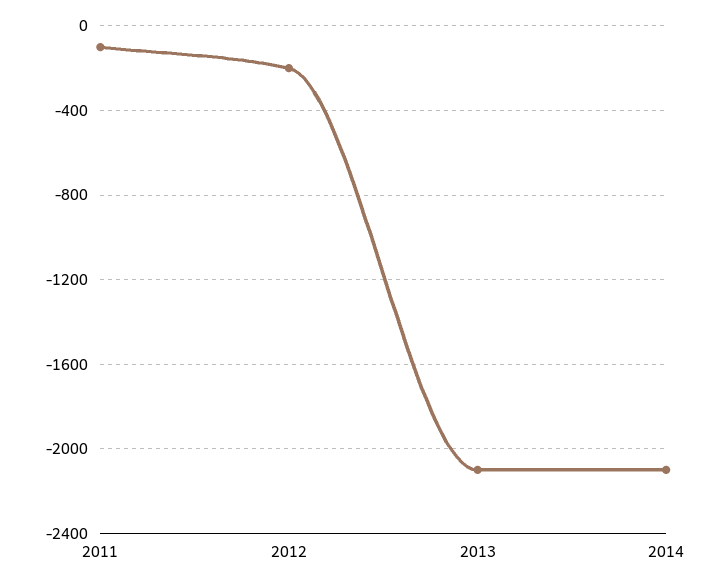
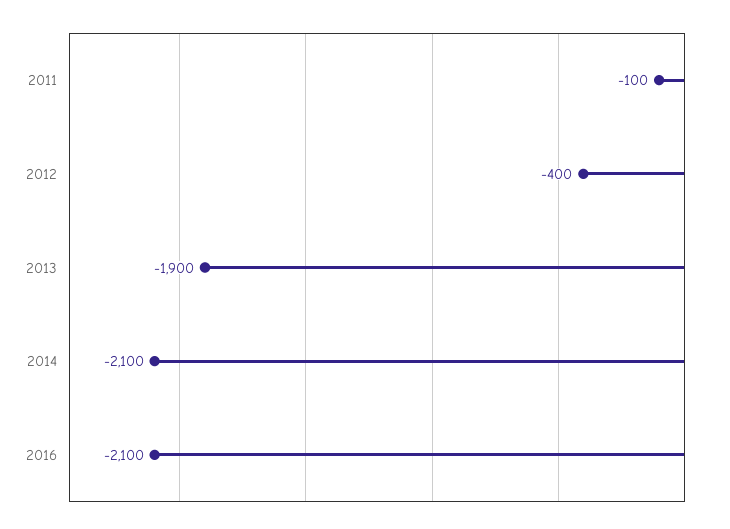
2012: -200 -> -400
2013: -2100 -> -1900
2016: none -> -2100

